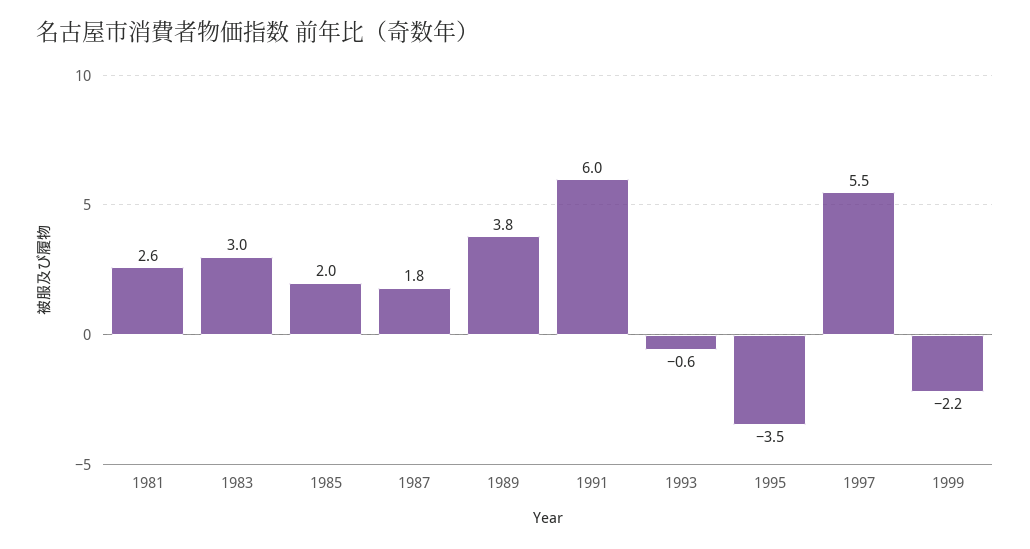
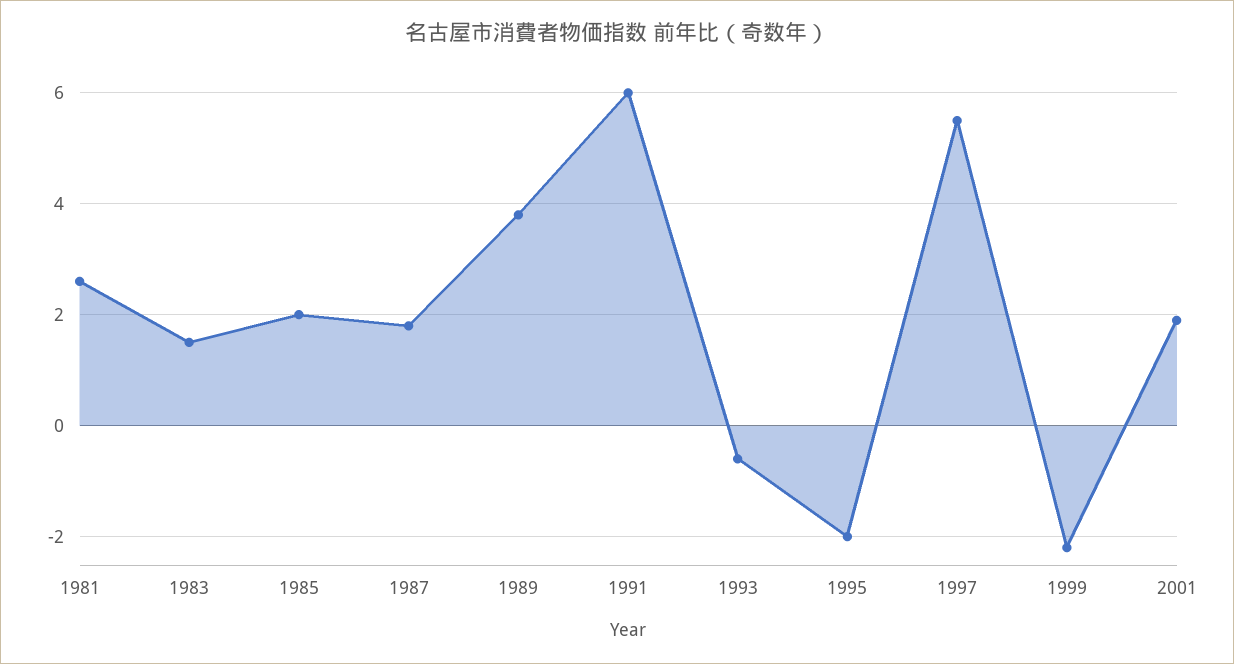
1983: 3 -> 1.5
1995: -3.5 -> -2
2001: none -> 2

